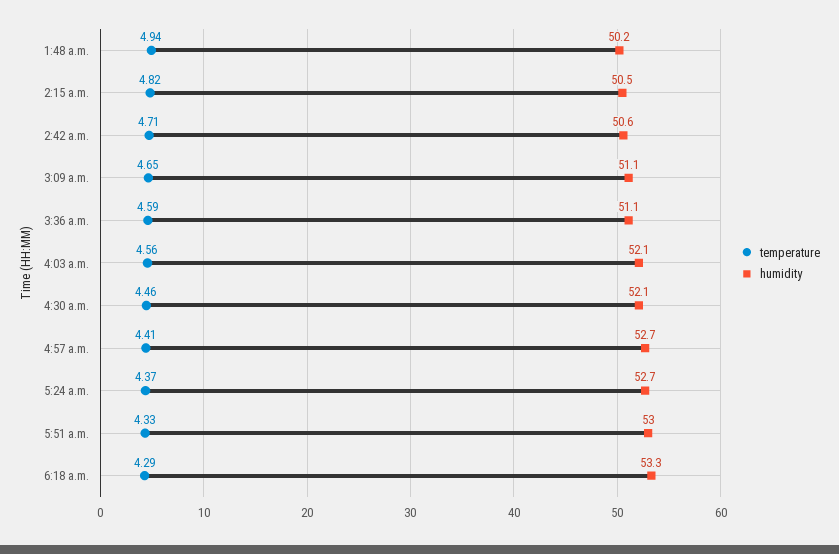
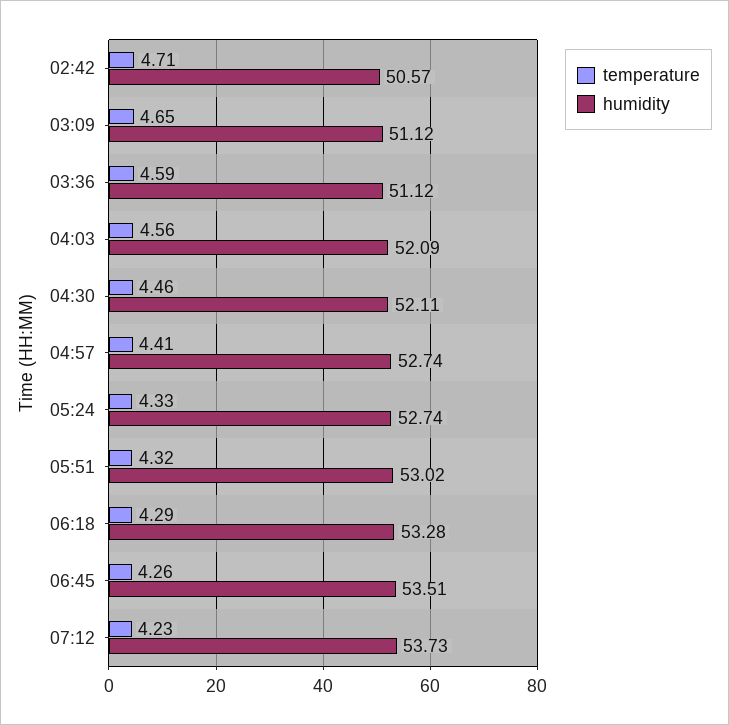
temperature, 1:48 a.m.: 4.94 -> none
humidity, 1:48 a.m.: 50.2 -> none
temperature, 2:15 a.m.: 4.82 -> none
humidity, 2:15 a.m.: 50.5 -> none
temperature, 5:24 a.m.: 4.37 -> 4.33
temperature, 5:51 a.m.: 4.33 -> 4.32
temperature, 06:45: none -> 4.26
humidity, 06:45: none -> 53.51
temperature, 07:12: none -> 4.23
humidity, 07:12: none -> 53.73

